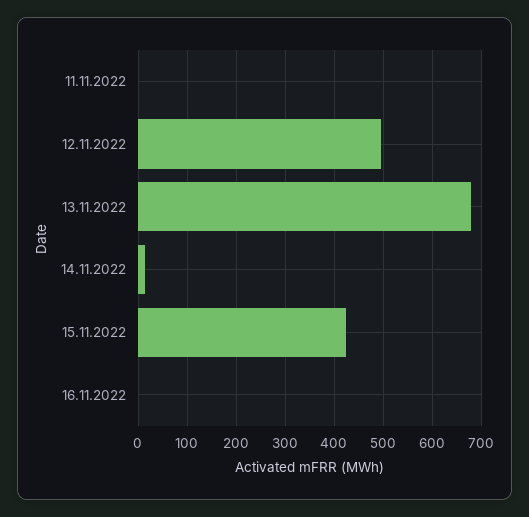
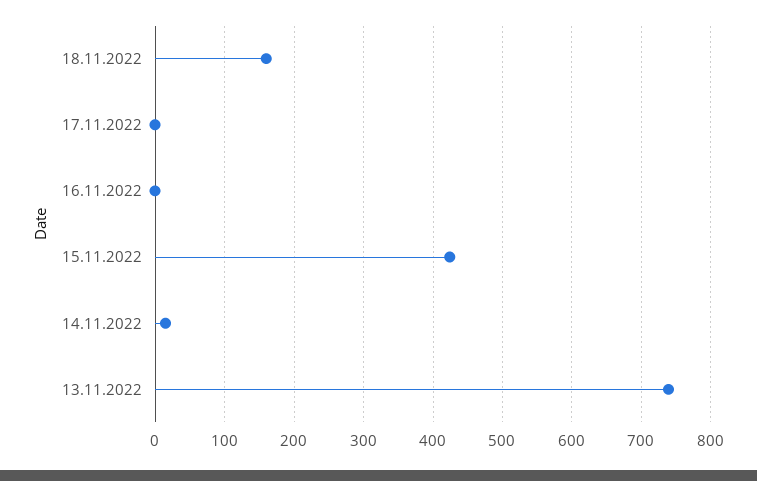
11.11.2022: 0 -> none
12.11.2022: 500 -> none
13.11.2022: 680 -> 740
18.11.2022: none -> 160
17.11.2022: none -> 0

